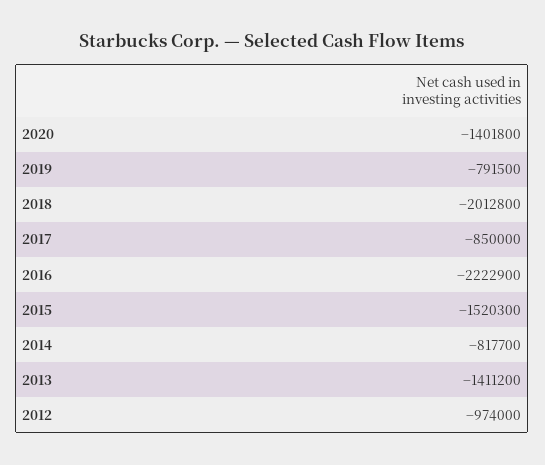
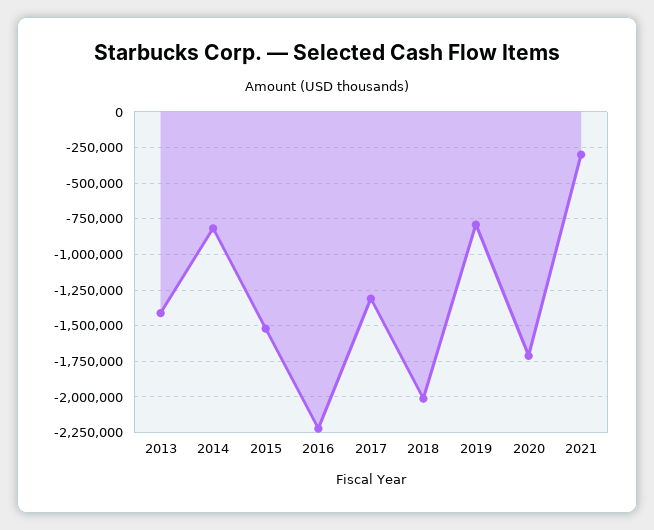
2020: -1401800 -> -1700000
2017: -850000 -> -1300000
2012: -974000 -> none
2021: none -> -300000

